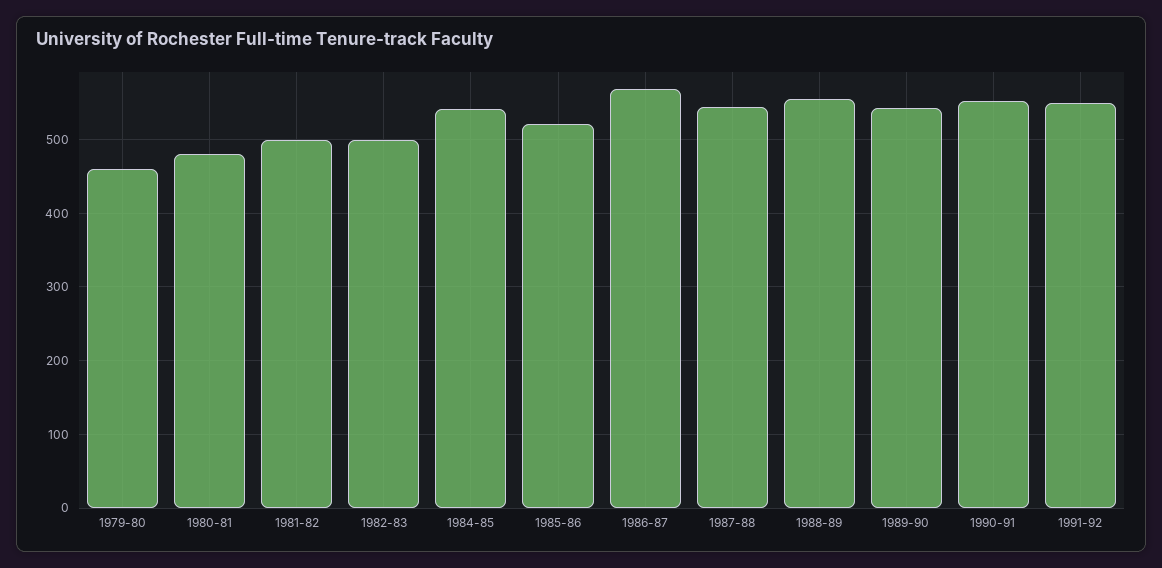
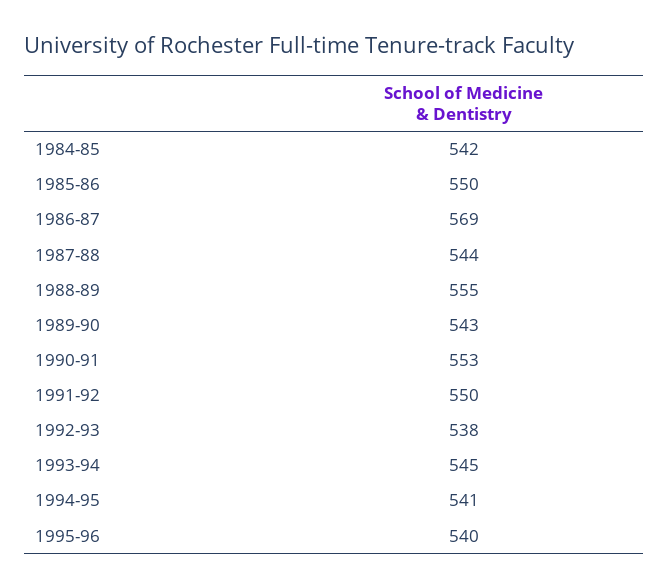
1979-80: 460 -> none
1980-81: 480 -> none
1981-82: 500 -> none
1982-83: 500 -> none
1985-86: 520 -> 550
1992-93: none -> 538
1993-94: none -> 545
1994-95: none -> 541
1995-96: none -> 540

